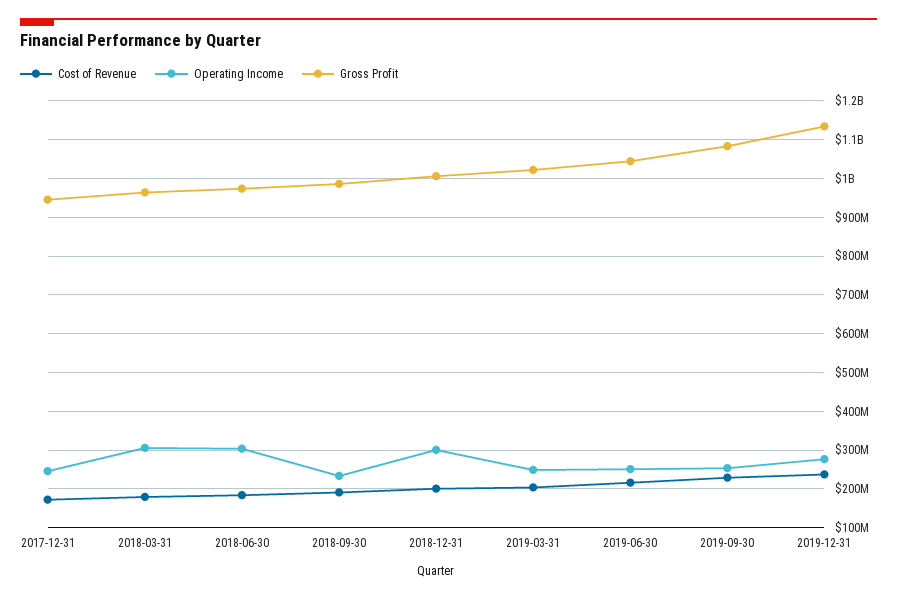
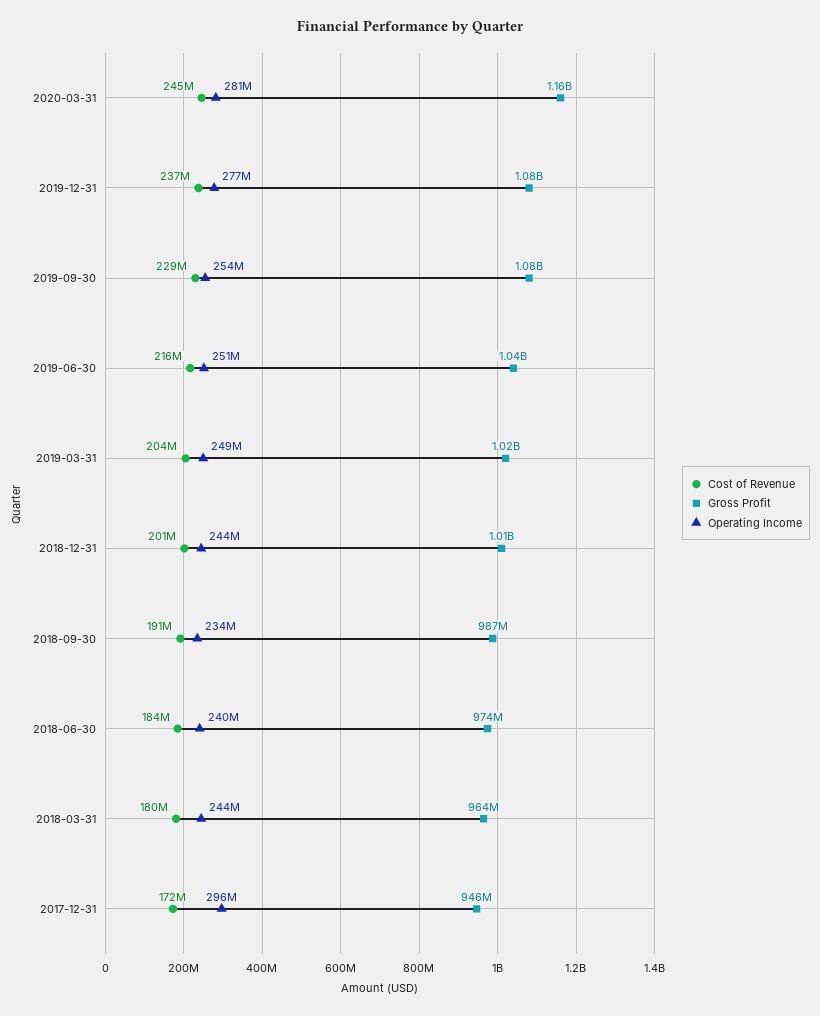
Operating Income, 2017-12-31: 240000000 -> 296000000
Operating Income, 2018-03-31: 300000000 -> 244000000
Operating Income, 2018-06-30: 300000000 -> 240000000
Operating Income, 2018-12-31: 300000000 -> 244000000
Gross Profit, 2019-12-31: 1140000000 -> 1080000000
Cost of Revenue, 2020-03-31: none -> 245000000
Gross Profit, 2020-03-31: none -> 1160000000
Operating Income, 2020-03-31: none -> 281000000

